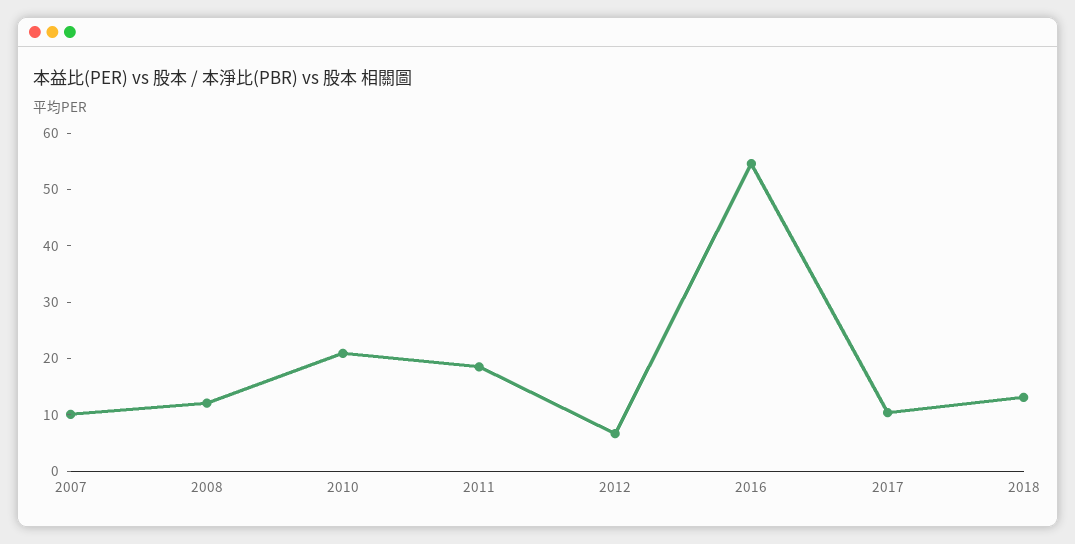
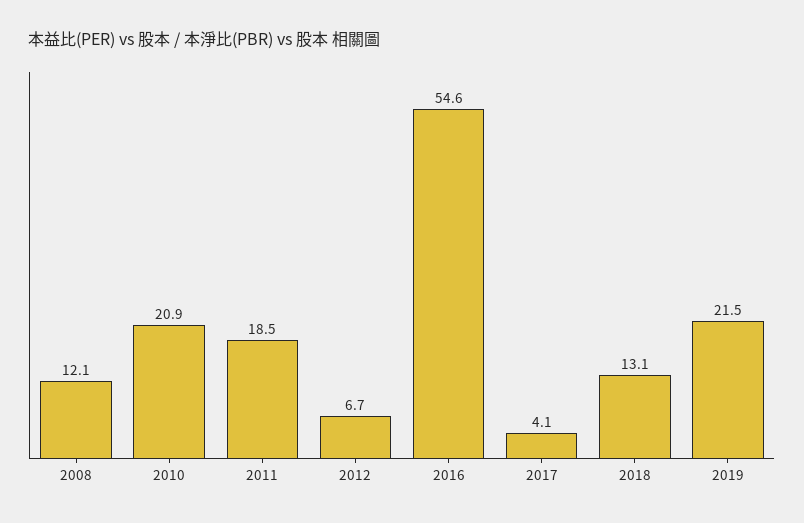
2007: 10 -> none
2017: 10 -> 4.1
2019: none -> 21.5

